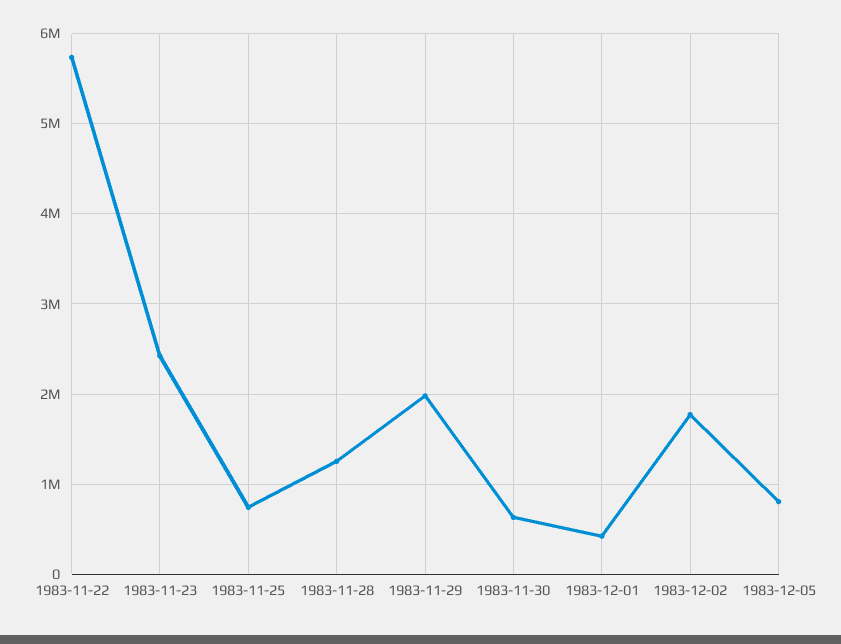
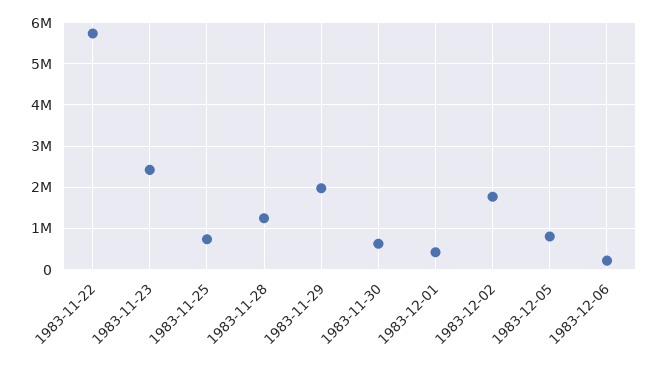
1983-12-06: none -> 200000

